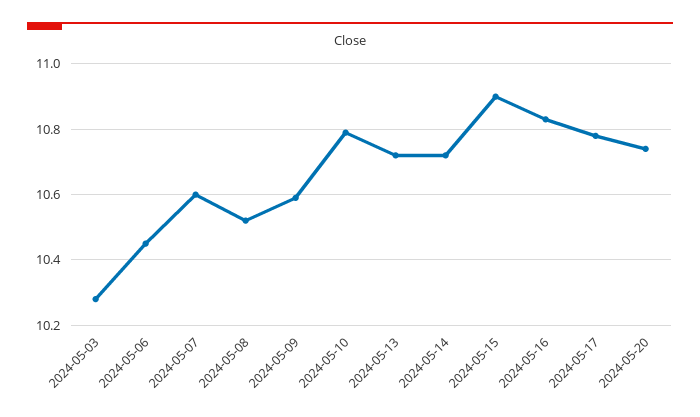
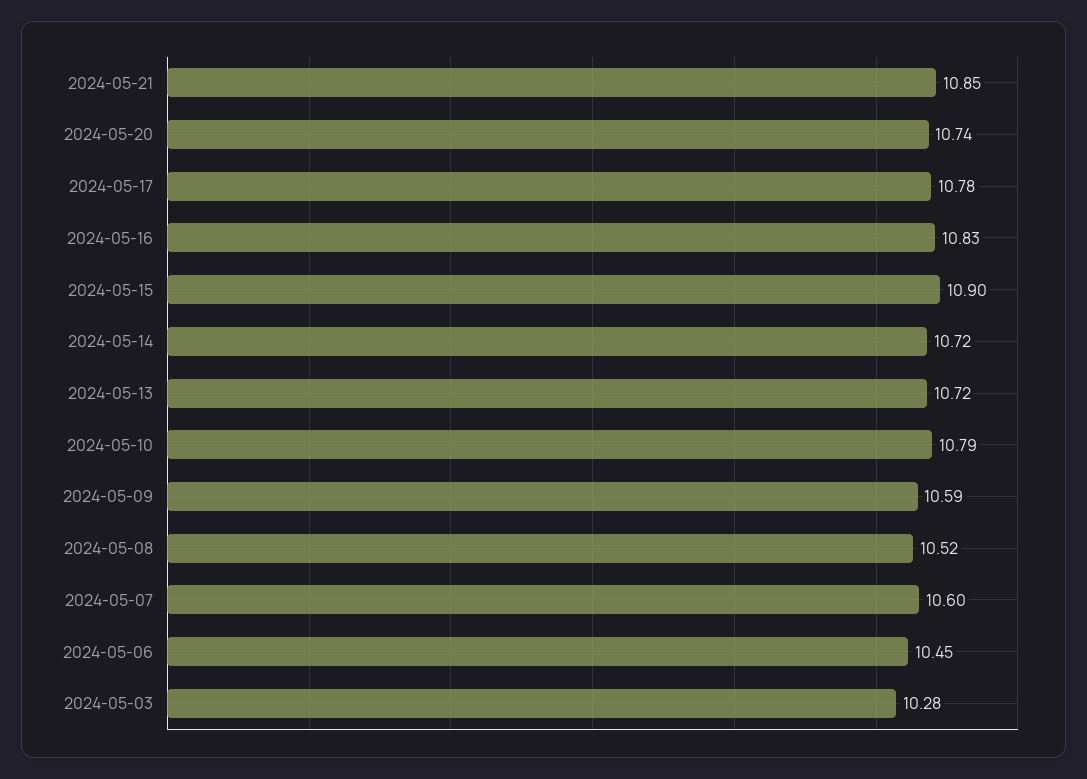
2024-05-21: none -> 10.85

